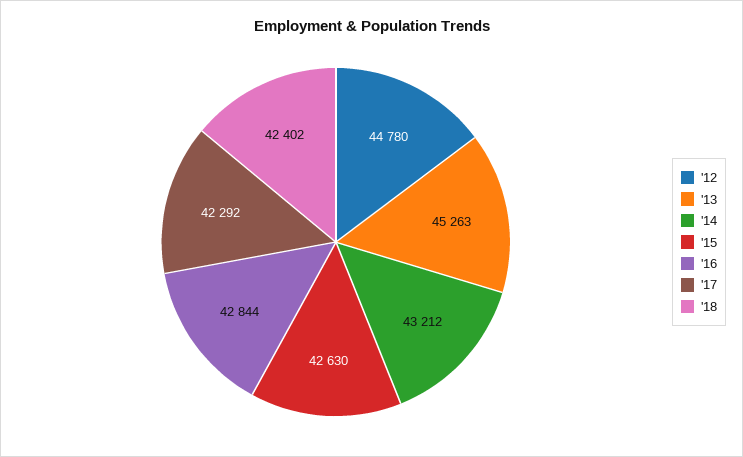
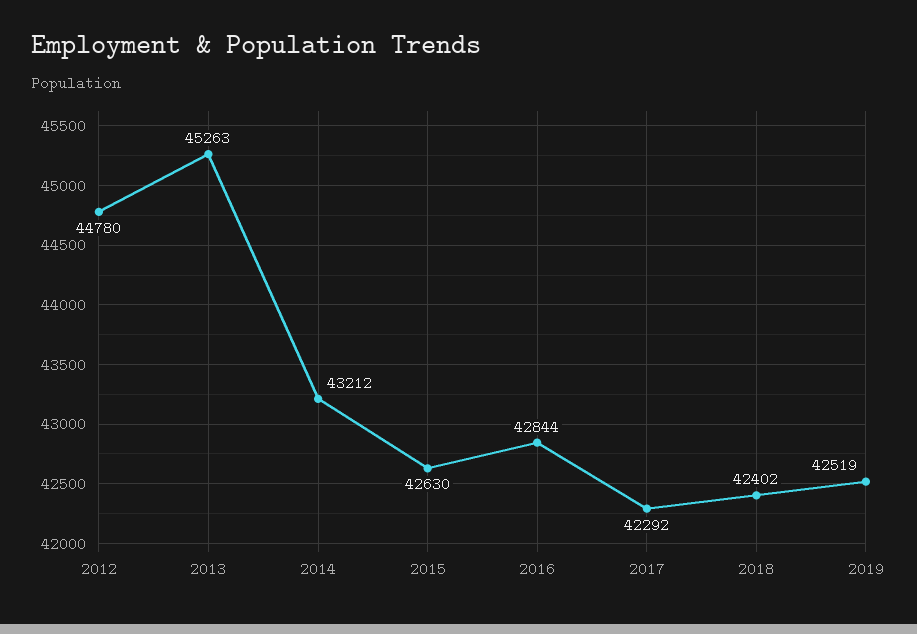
2019: none -> 42519

